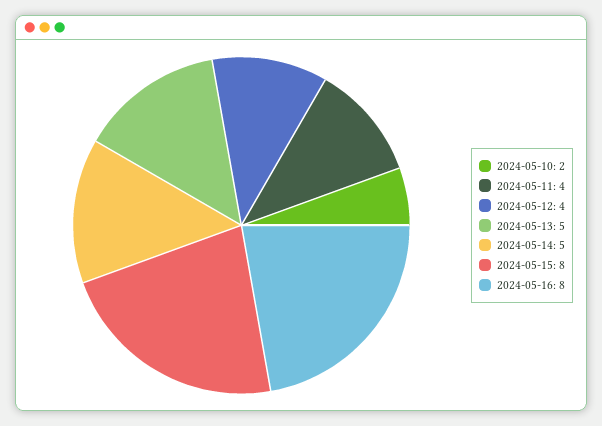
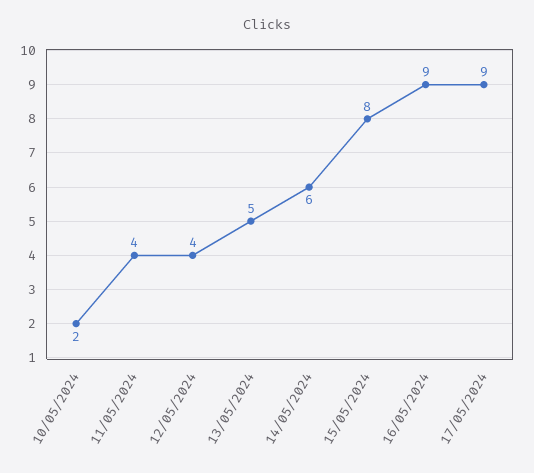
2024-05-14: 5 -> 6
2024-05-16: 8 -> 9
17/05/2024: none -> 9

